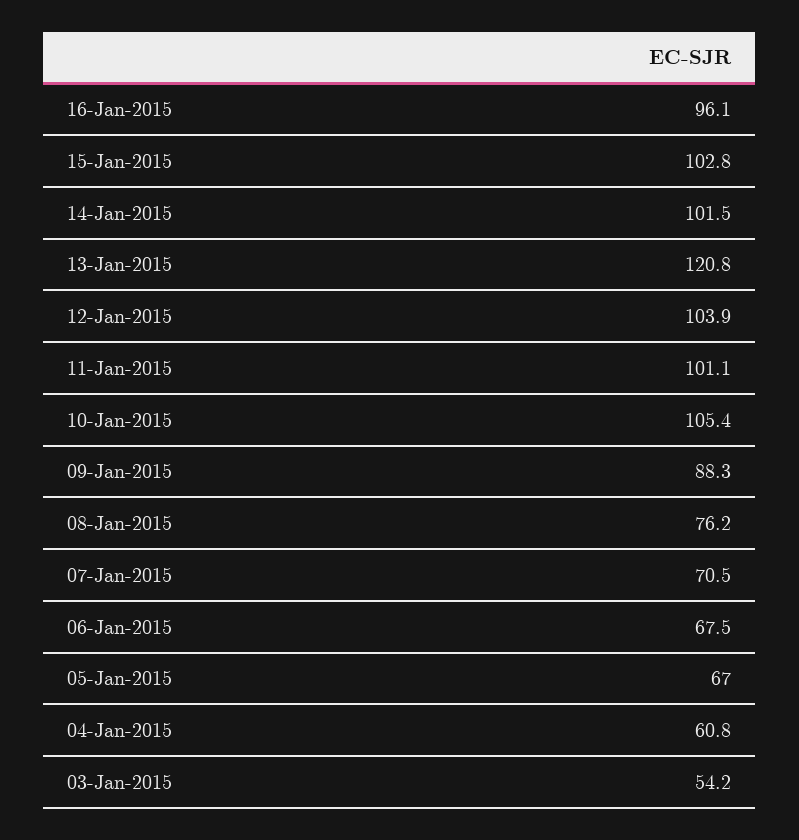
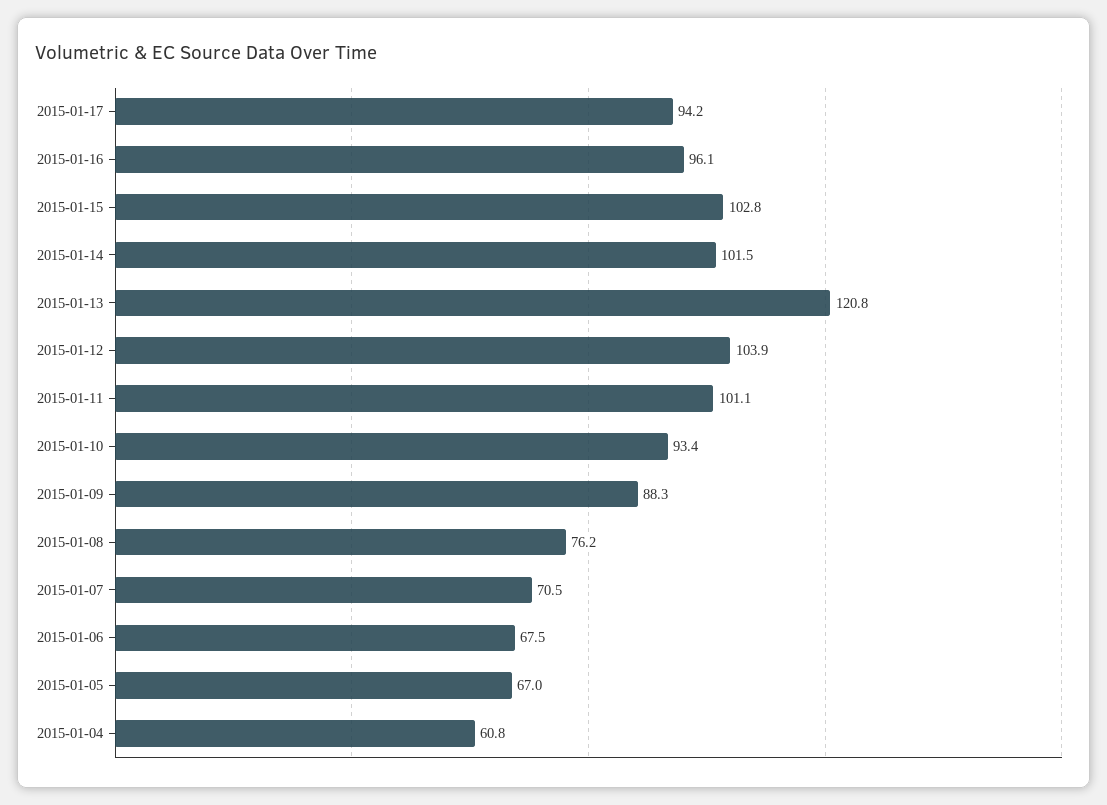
10-Jan-2015: 105.4 -> 93.4
03-Jan-2015: 54.2 -> none
2015-01-17: none -> 94.2

